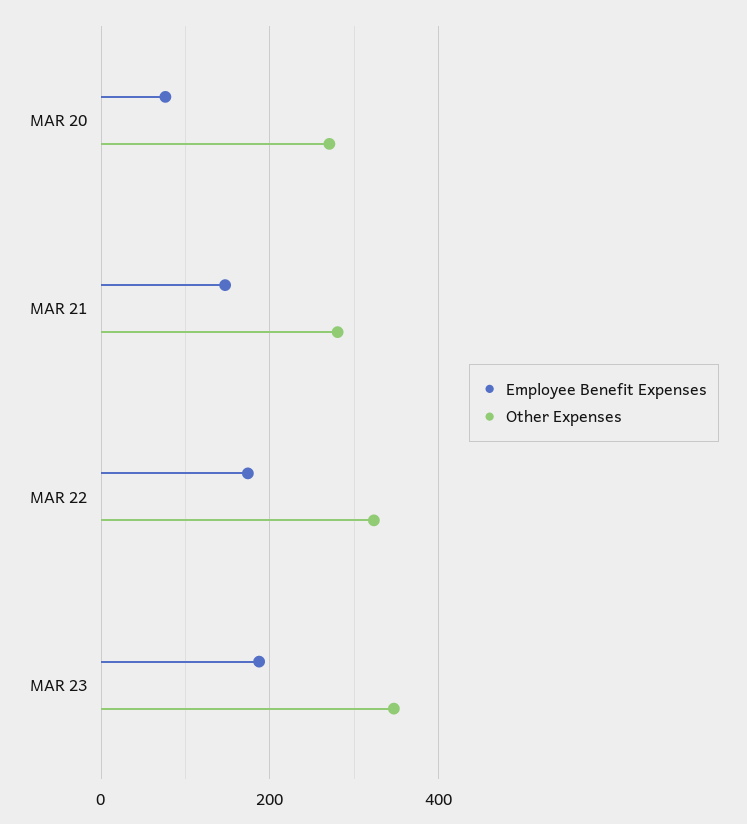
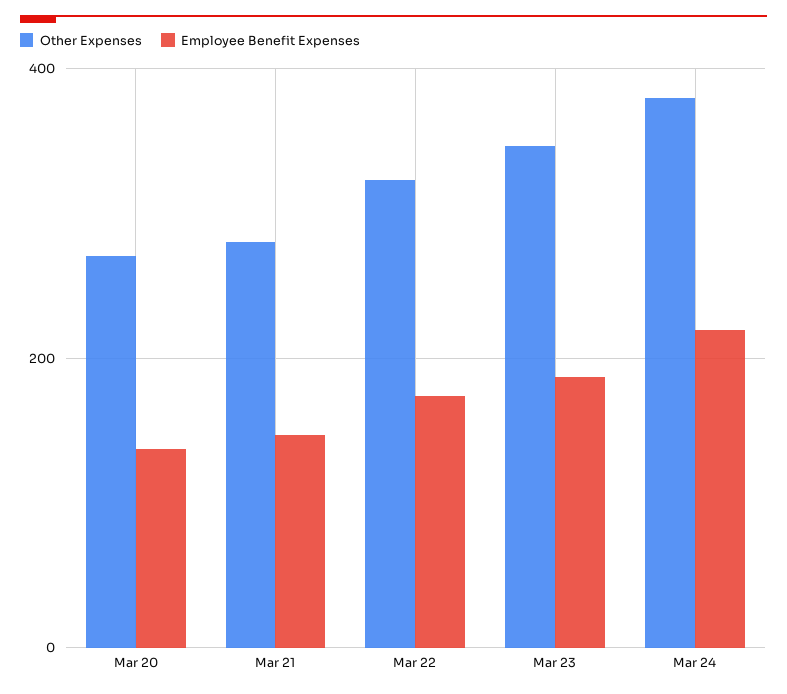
Employee Benefit Expenses, MAR 20: 80 -> 140
Other Expenses, Mar 24: none -> 380
Employee Benefit Expenses, Mar 24: none -> 220

